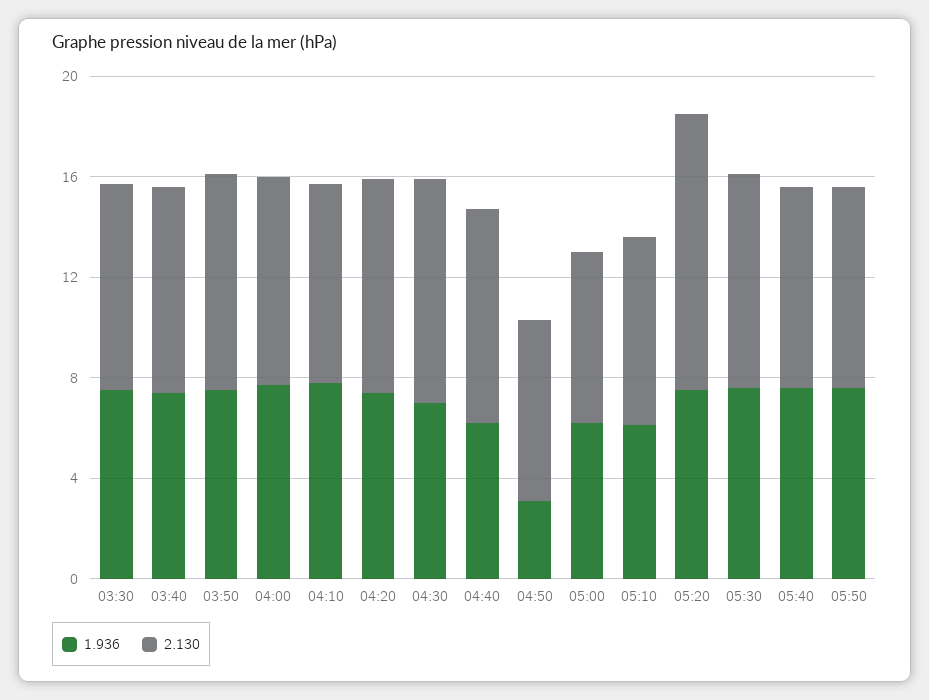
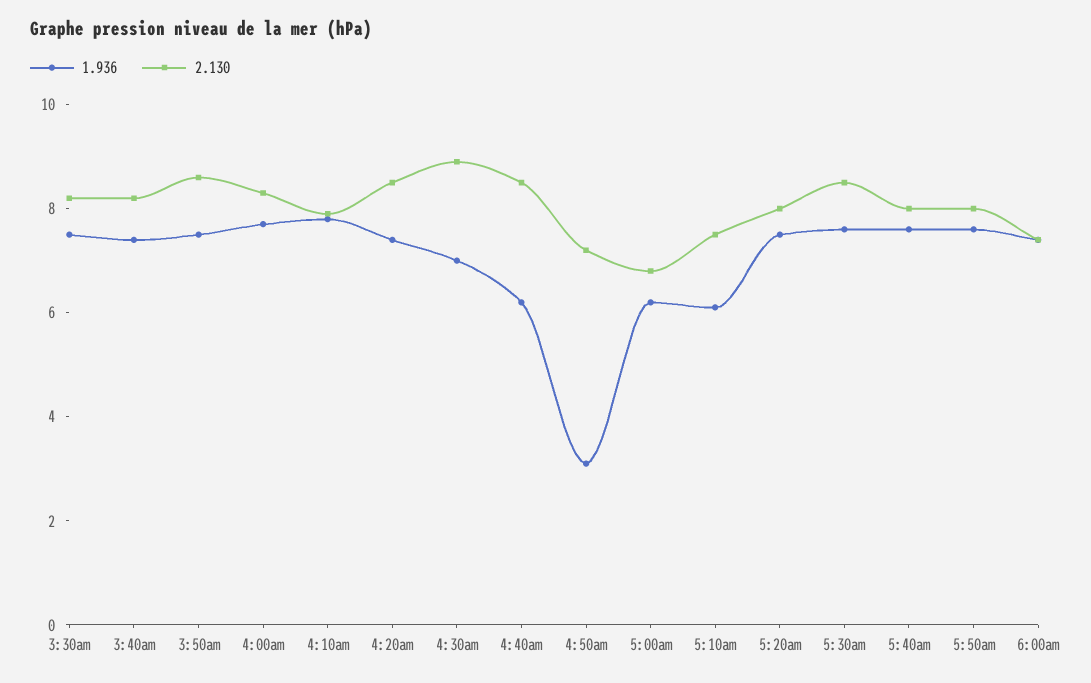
2.130, 05:20: 11 -> 8
1.936, 6:00am: none -> 7.5
2.130, 6:00am: none -> 7.5

